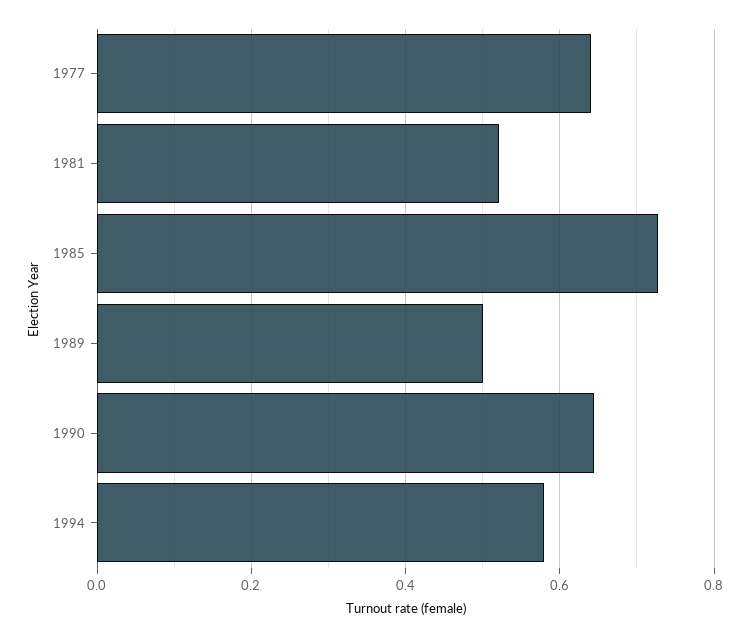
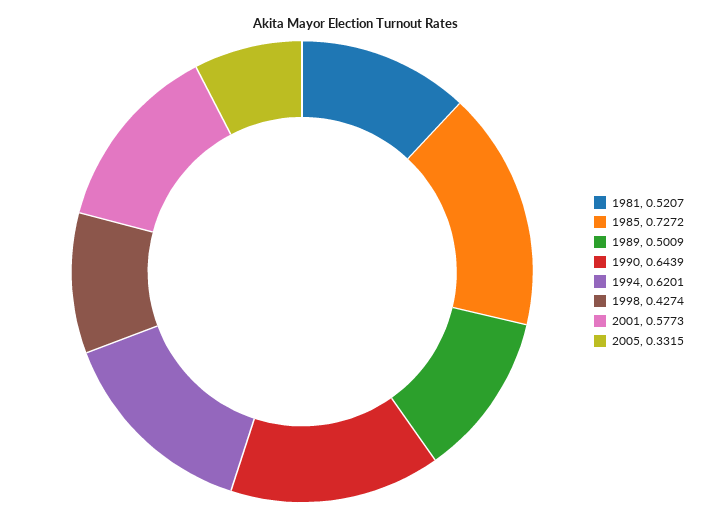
1977: 0.64 -> none
1994: 0.58 -> 0.6201
1998: none -> 0.4274
2001: none -> 0.5773
2005: none -> 0.3315

